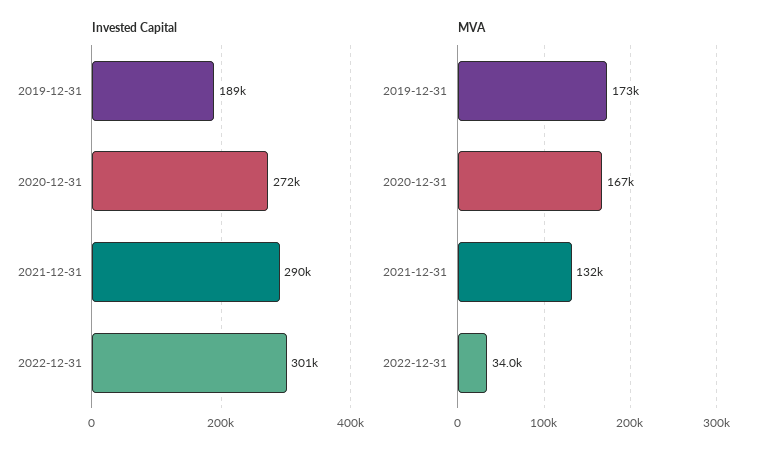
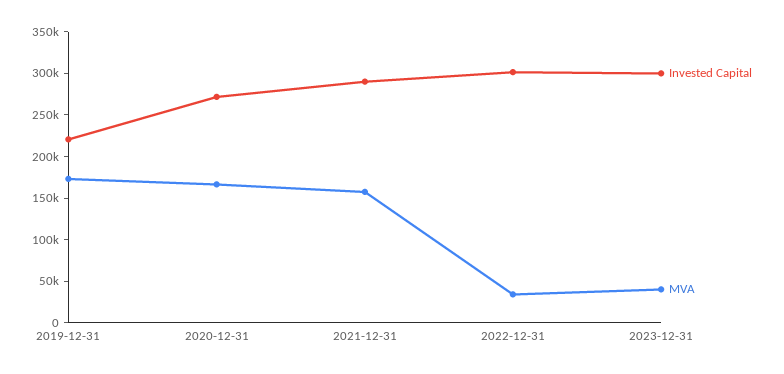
Invested Capital, 2019-12-31: 189000 -> 220000
MVA, 2021-12-31: 132000 -> 160000
Invested Capital, 2023-12-31: none -> 300000
MVA, 2023-12-31: none -> 40000

